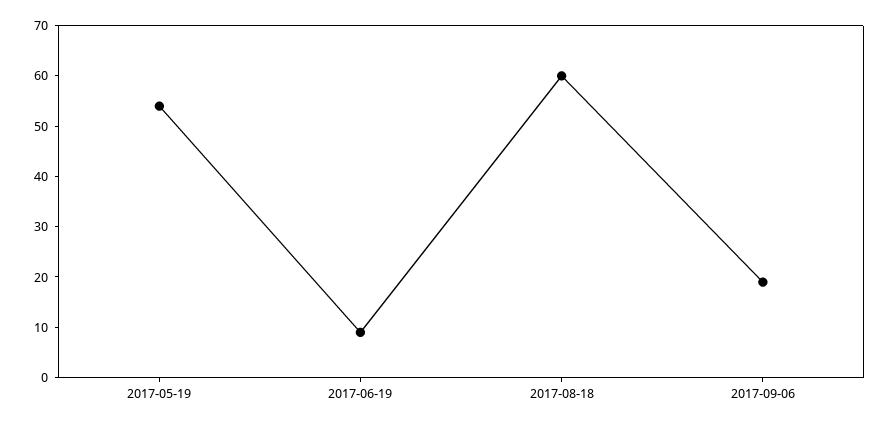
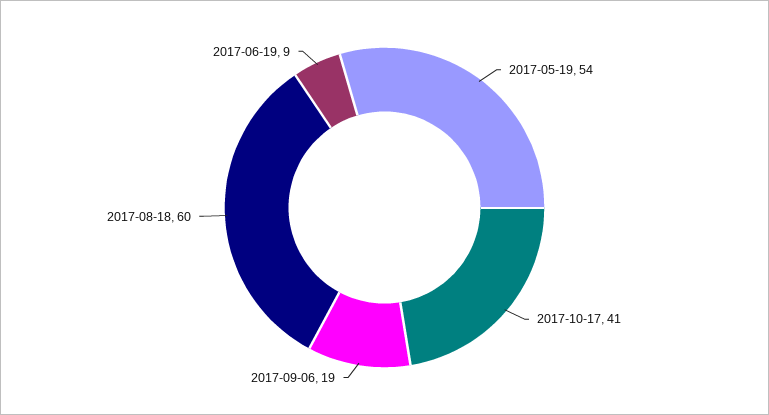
2017-10-17: none -> 41

